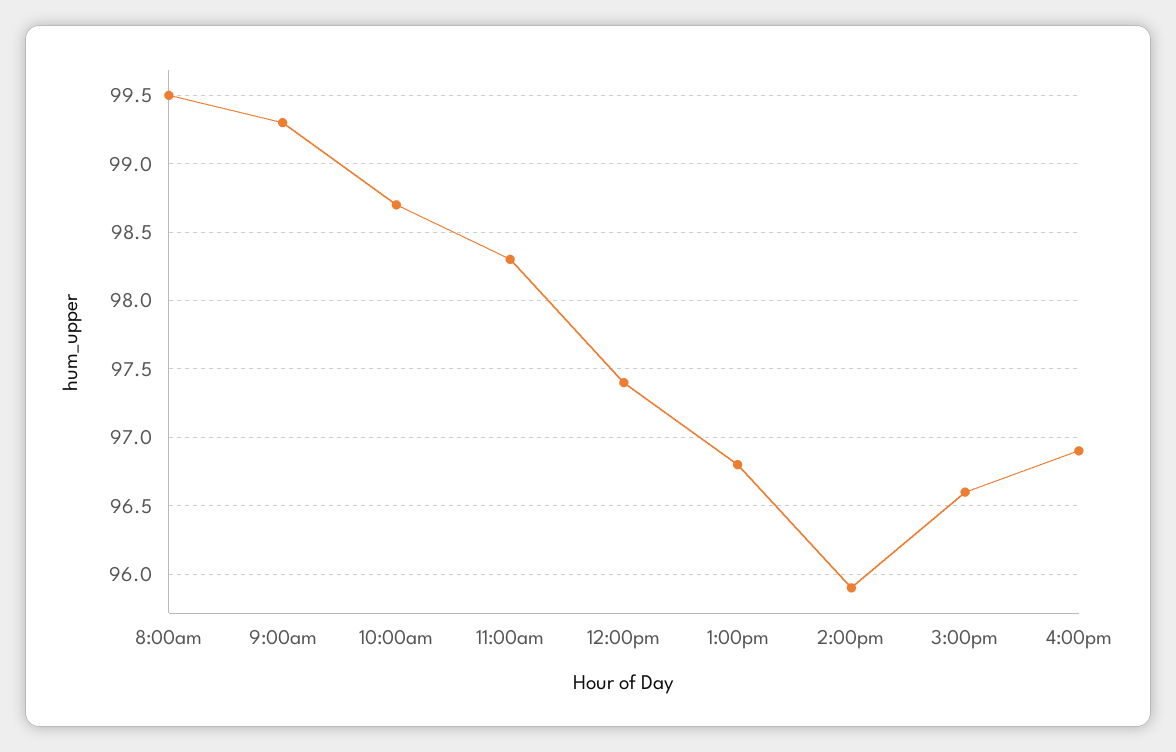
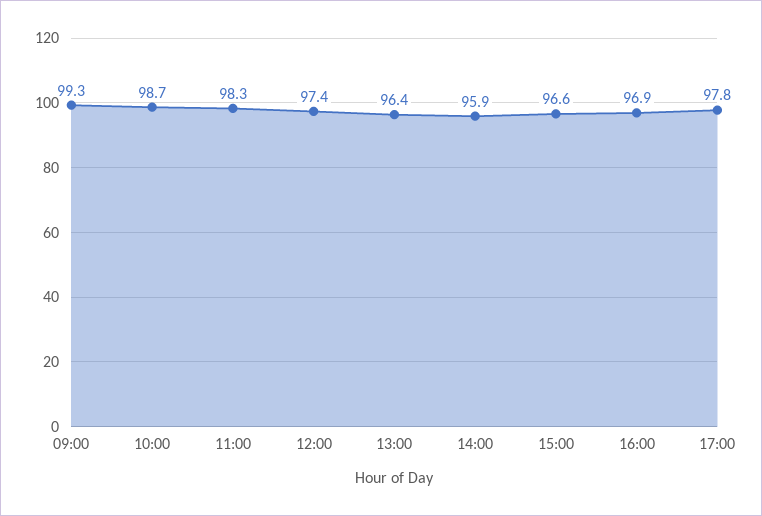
8:00am: 99.5 -> none
1:00pm: 96.8 -> 96.4
17:00: none -> 97.8

